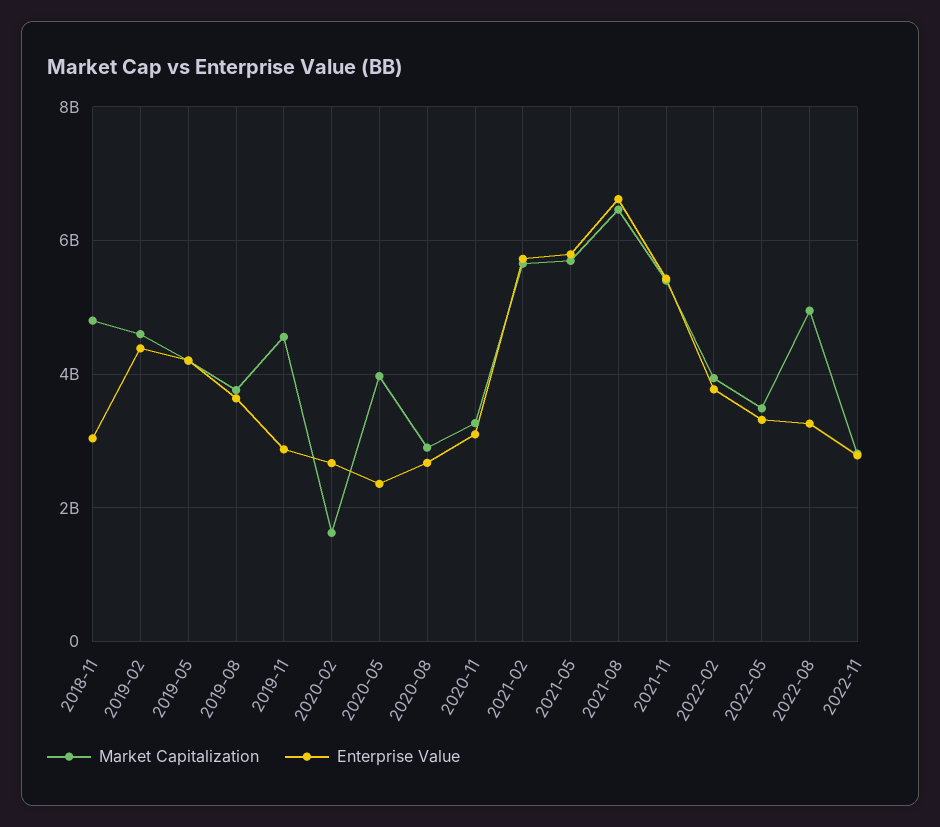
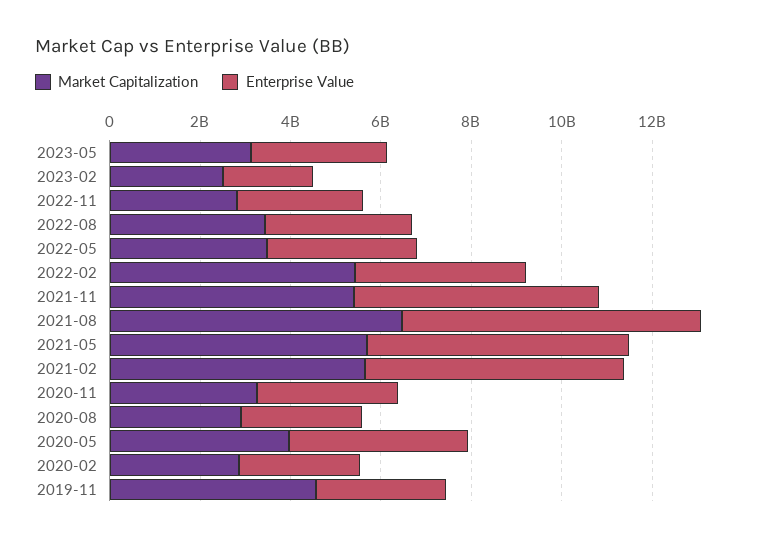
Market Capitalization, 2018-11: 4800000000 -> none
Enterprise Value, 2018-11: 3000000000 -> none
Market Capitalization, 2019-02: 4600000000 -> none
Enterprise Value, 2019-02: 4400000000 -> none
Market Capitalization, 2019-05: 4200000000 -> none
Enterprise Value, 2019-05: 4200000000 -> none
Market Capitalization, 2019-08: 3800000000 -> none
Enterprise Value, 2019-08: 3600000000 -> none
Market Capitalization, 2020-02: 1600000000 -> 3000000000
Enterprise Value, 2020-05: 2400000000 -> 4000000000
Market Capitalization, 2022-02: 4000000000 -> 5500000000
Market Capitalization, 2022-08: 5000000000 -> 3500000000
Market Capitalization, 2023-05: none -> 3000000000
Enterprise Value, 2023-05: none -> 3000000000
Market Capitalization, 2023-02: none -> 2500000000
Enterprise Value, 2023-02: none -> 2000000000

